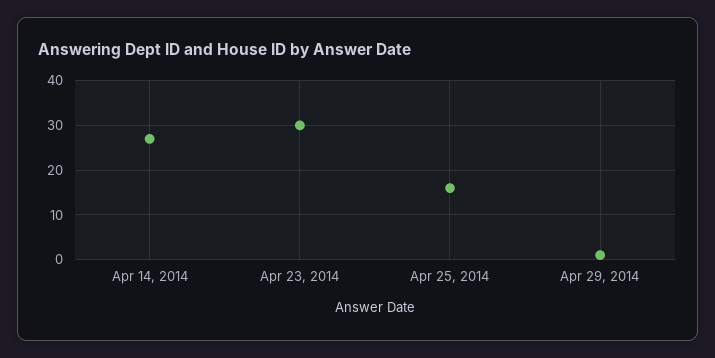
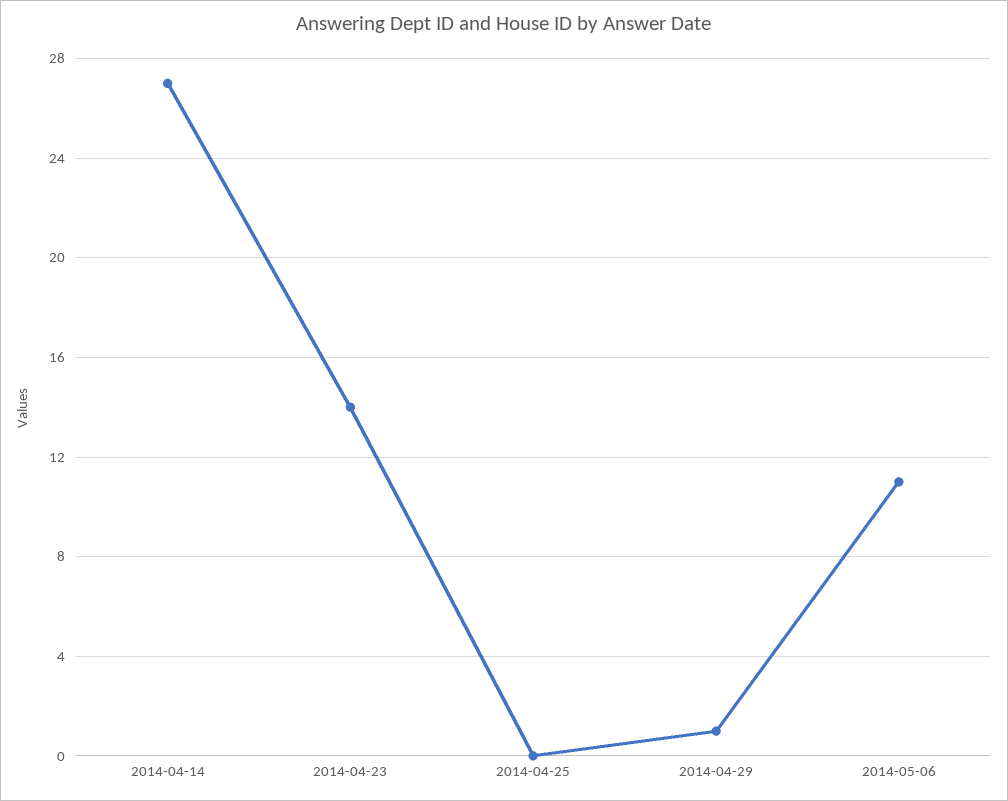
Apr 23, 2014: 30 -> 14
Apr 25, 2014: 15 -> 0
2014-05-06: none -> 11

